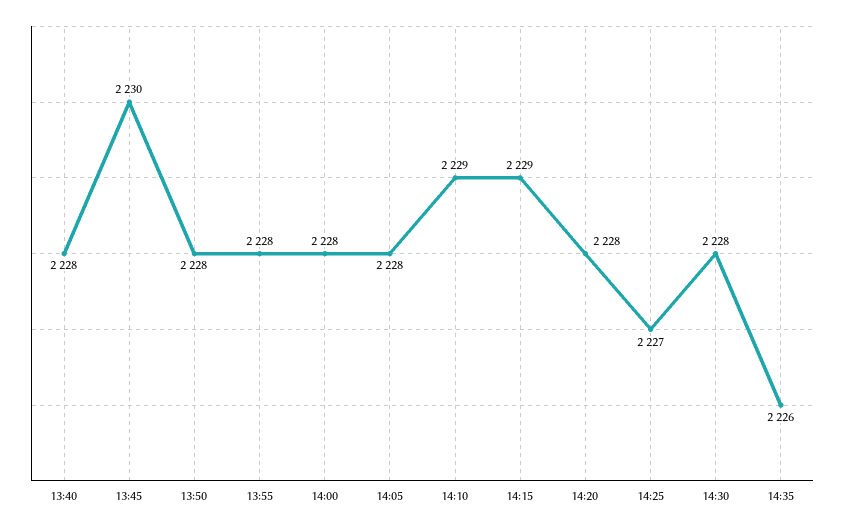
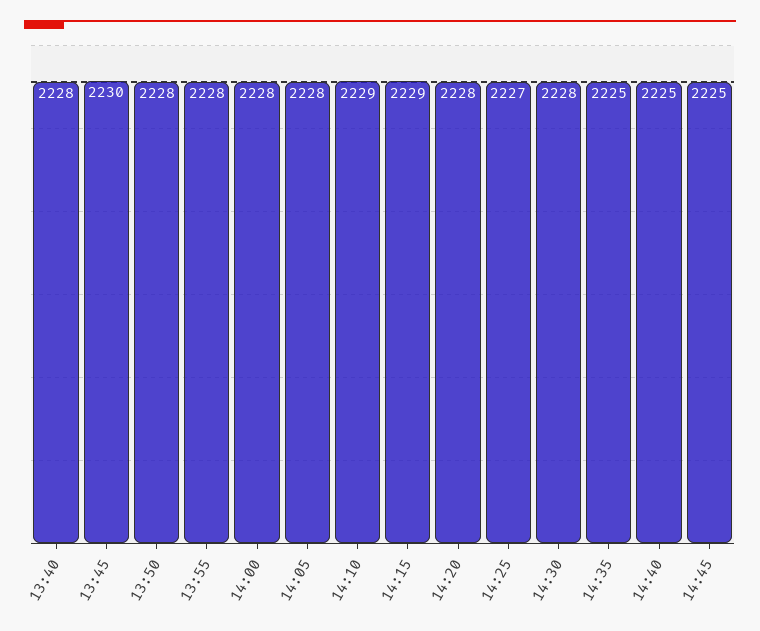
14:35: 2226 -> 2225
14:40: none -> 2225
14:45: none -> 2225

